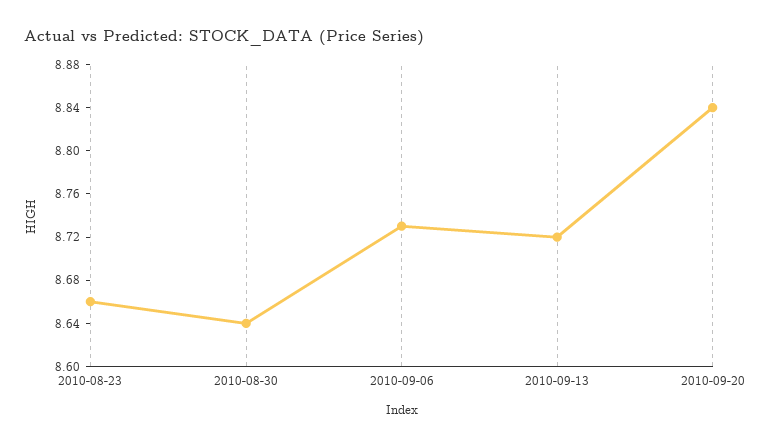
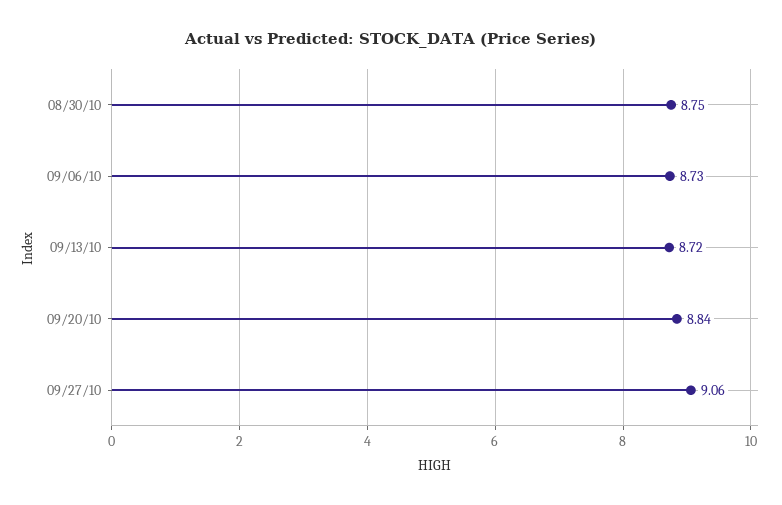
2010-08-23: 8.66 -> none
2010-08-30: 8.64 -> 8.75
09/27/10: none -> 9.06

